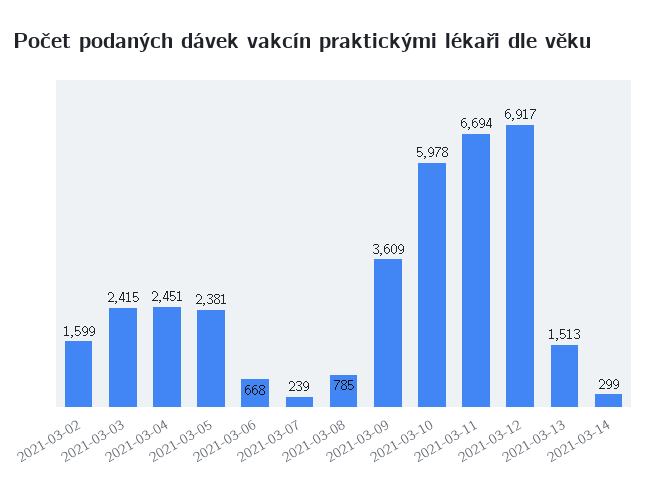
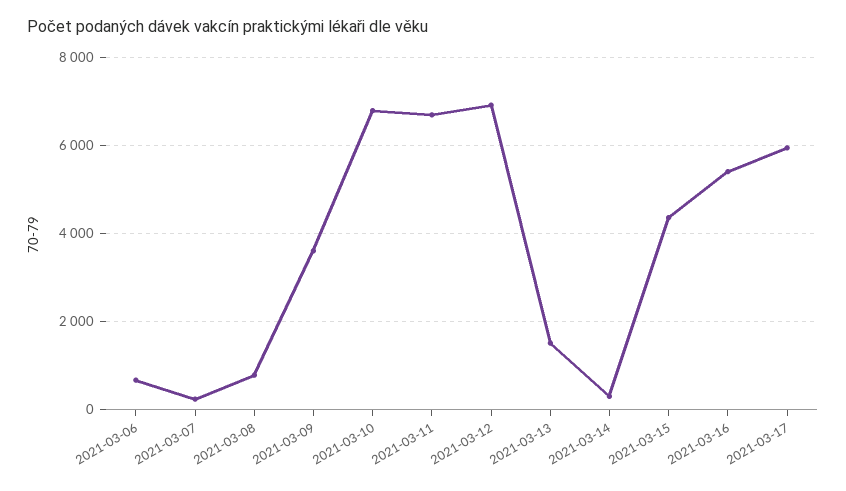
2021-03-02: 1599 -> none
2021-03-03: 2415 -> none
2021-03-04: 2451 -> none
2021-03-05: 2381 -> none
2021-03-10: 5978 -> 6800
2021-03-15: none -> 4400
2021-03-16: none -> 5400
2021-03-17: none -> 6000

